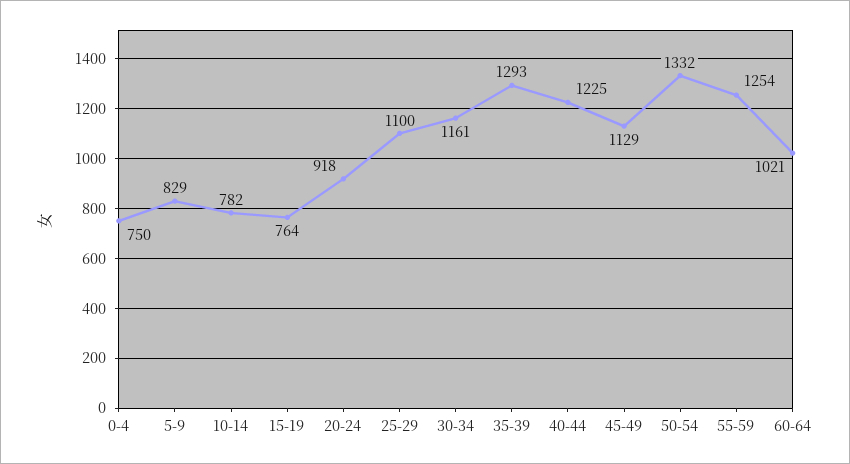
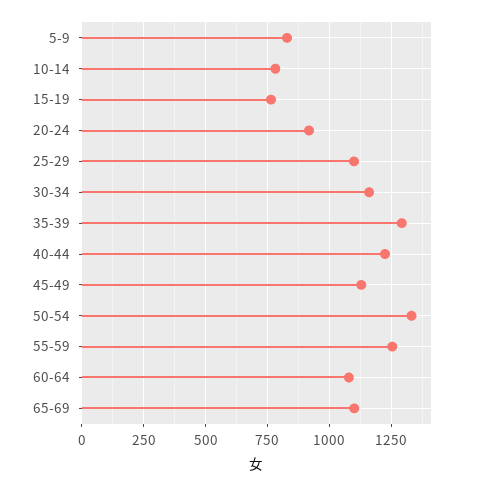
0-4: 750 -> none
60-64: 1021 -> 1075
65-69: none -> 1100

